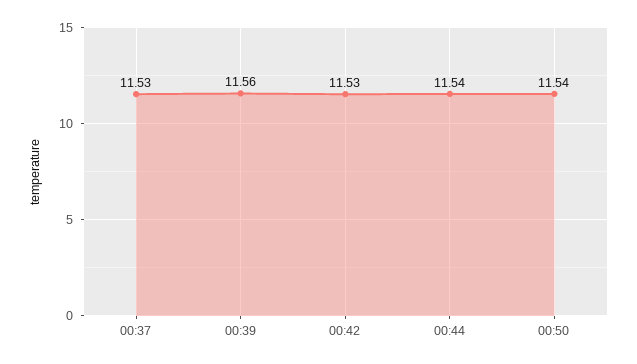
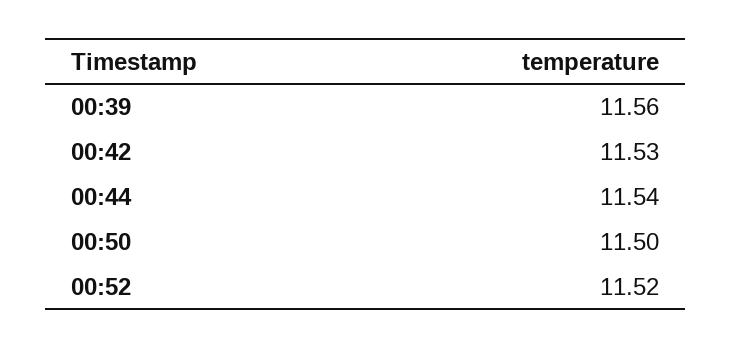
00:37: 11.53 -> none
00:50: 11.54 -> 11.5
00:52: none -> 11.52

